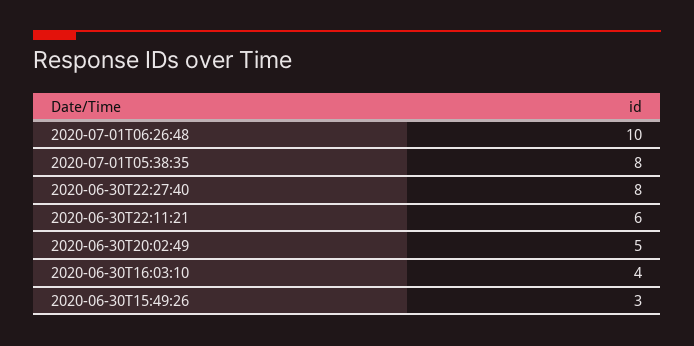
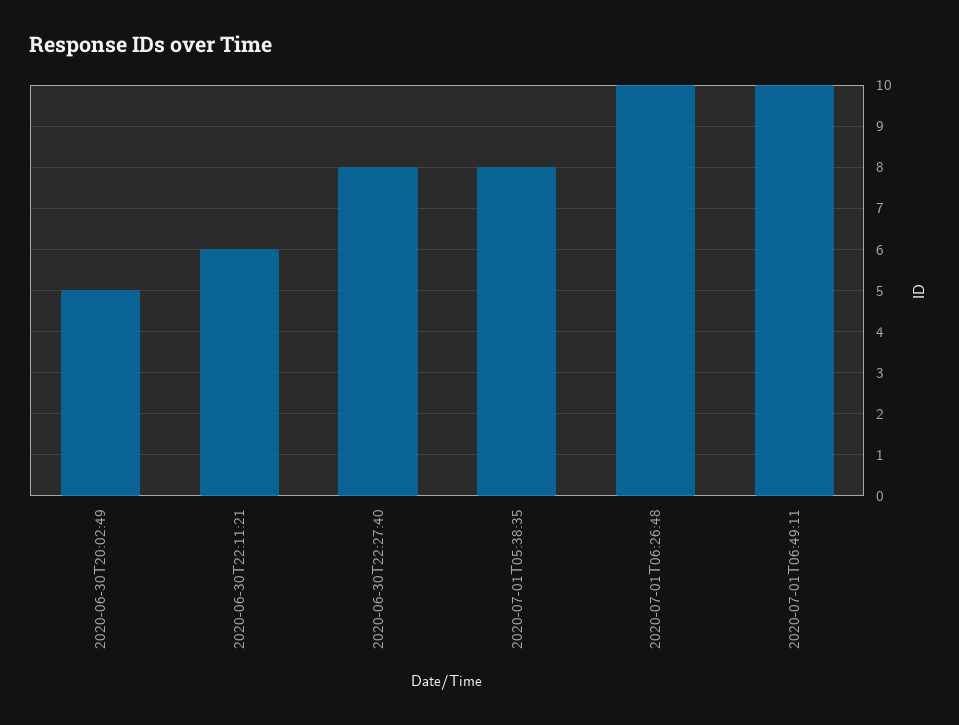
2020-06-30T16:03:10: 4 -> none
2020-06-30T15:49:26: 3 -> none
2020-07-01T06:49:11: none -> 10

